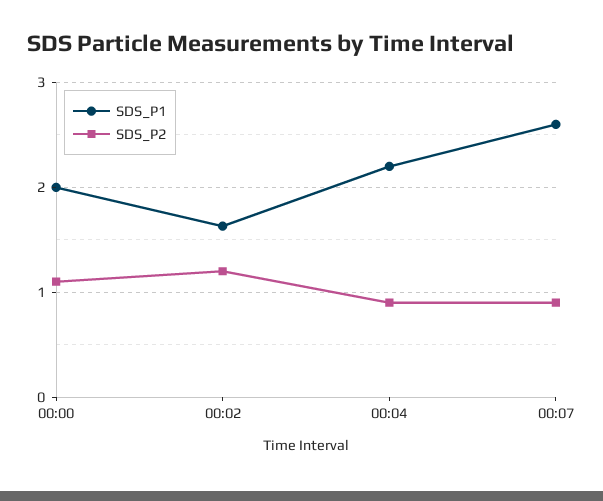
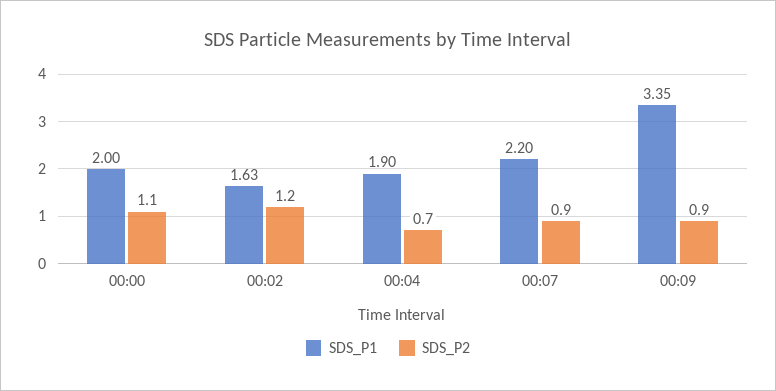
SDS_P1, 00:04: 2.2 -> 1.9
SDS_P2, 00:04: 0.9 -> 0.7
SDS_P1, 00:07: 2.6 -> 2.2
SDS_P1, 00:09: none -> 3.35
SDS_P2, 00:09: none -> 0.9

